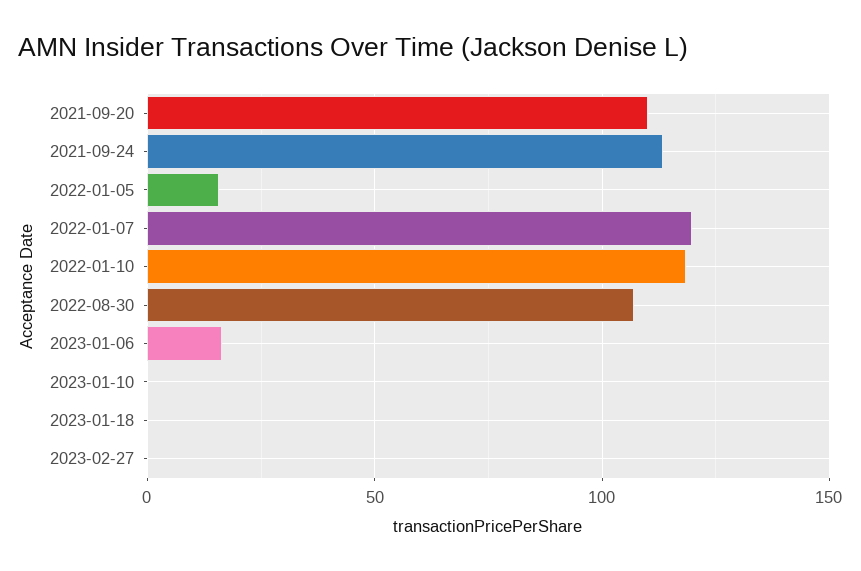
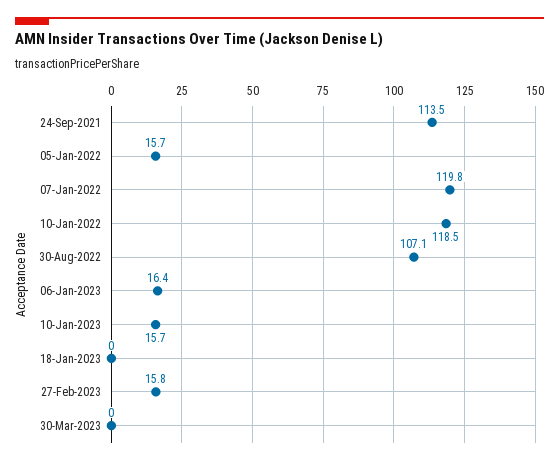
2021-09-20: 110 -> none
2023-01-10: 0 -> 15.7
2023-02-27: 0 -> 15.8
30-Mar-2023: none -> 0

